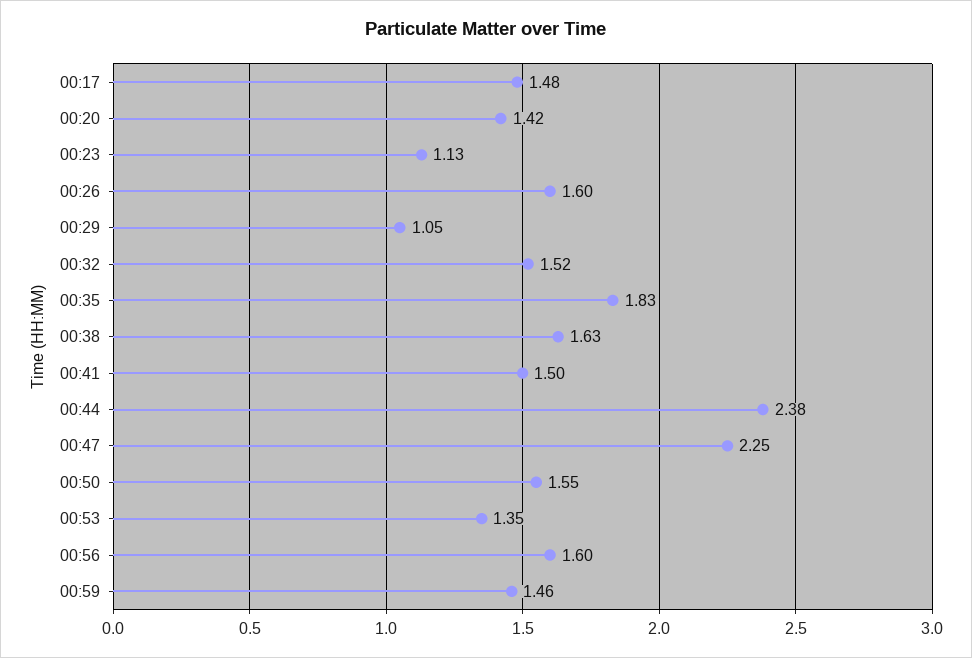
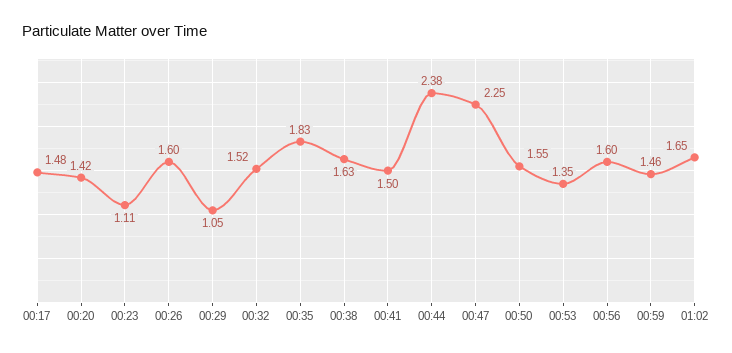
00:23: 1.13 -> 1.11
01:02: none -> 1.65

